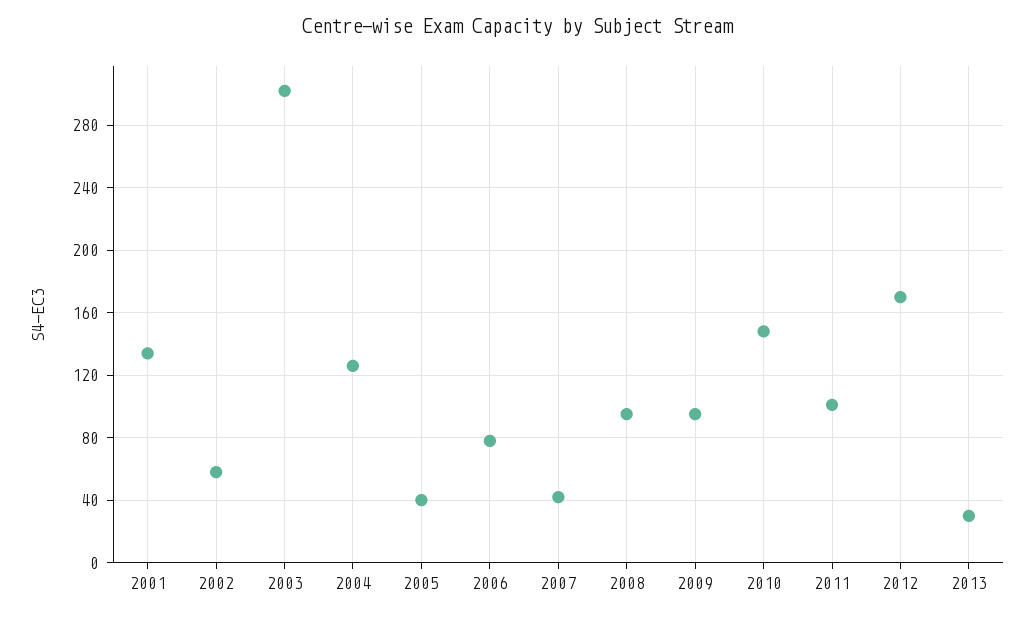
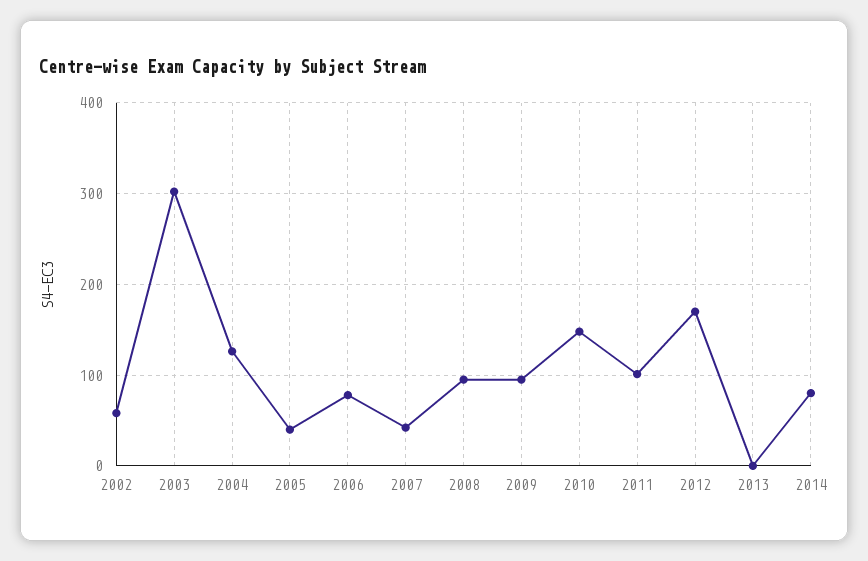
2001: 135 -> none
2013: 30 -> 0
2014: none -> 80

